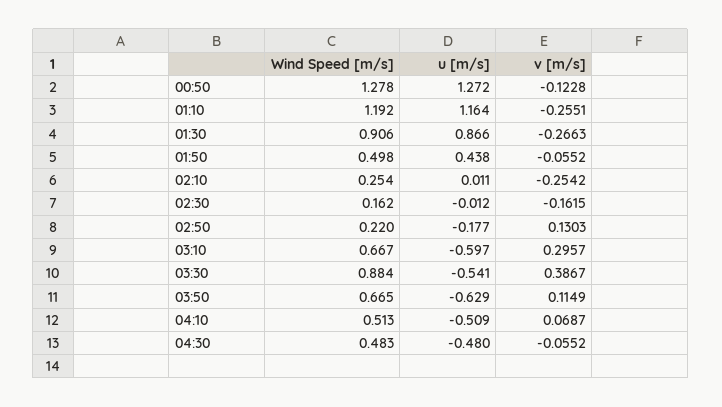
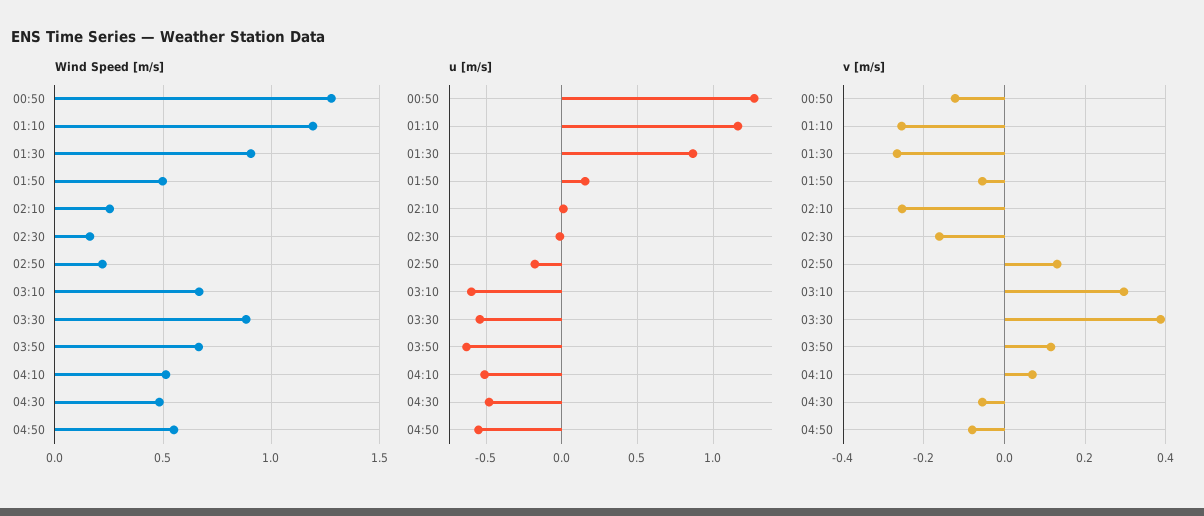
u [m/s], 01:50: 0.438 -> 0.15
Wind Speed [m/s], 04:50: none -> 0.55
u [m/s], 04:50: none -> -0.55
v [m/s], 04:50: none -> -0.08

